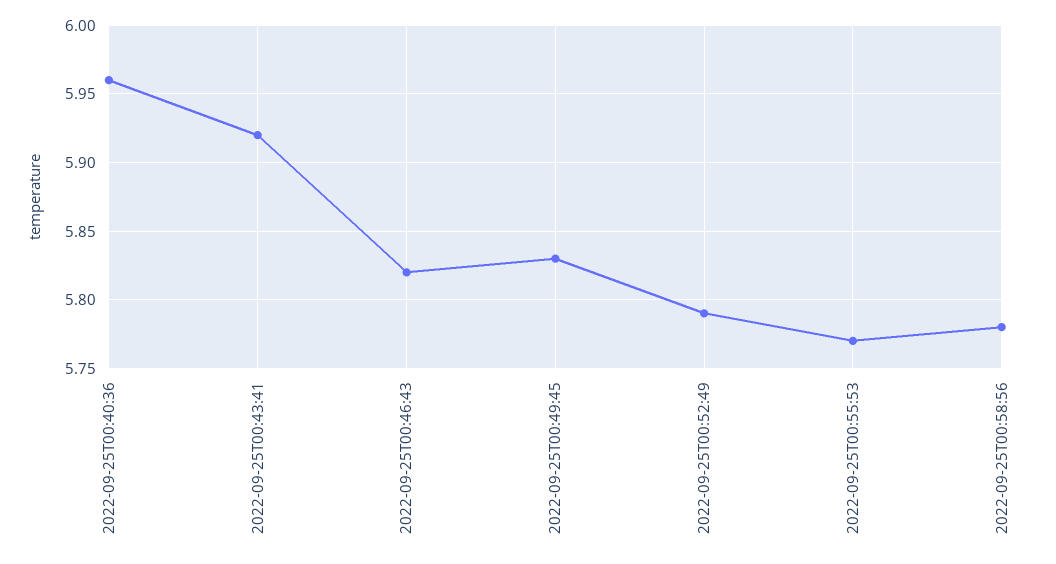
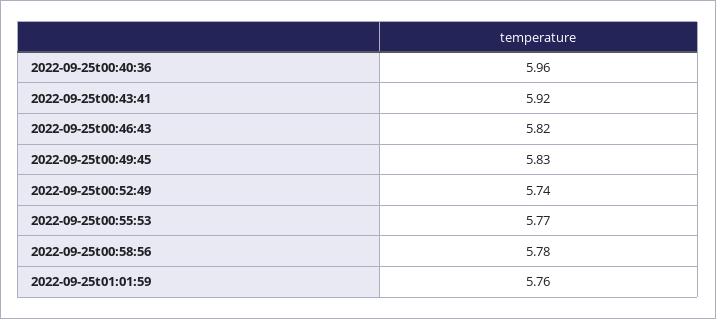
2022-09-25T00:52:49: 5.79 -> 5.74
2022-09-25t01:01:59: none -> 5.76

